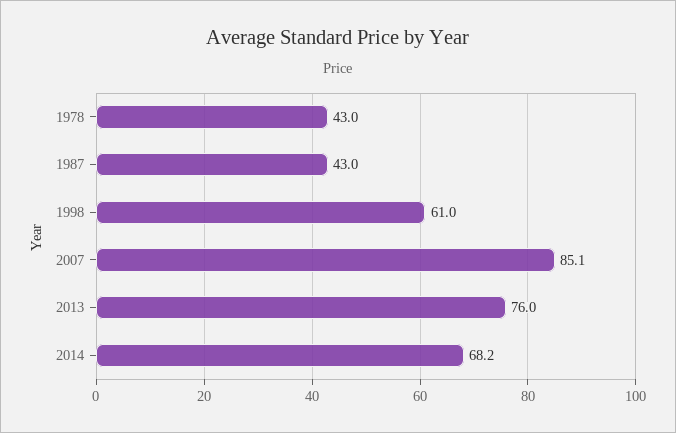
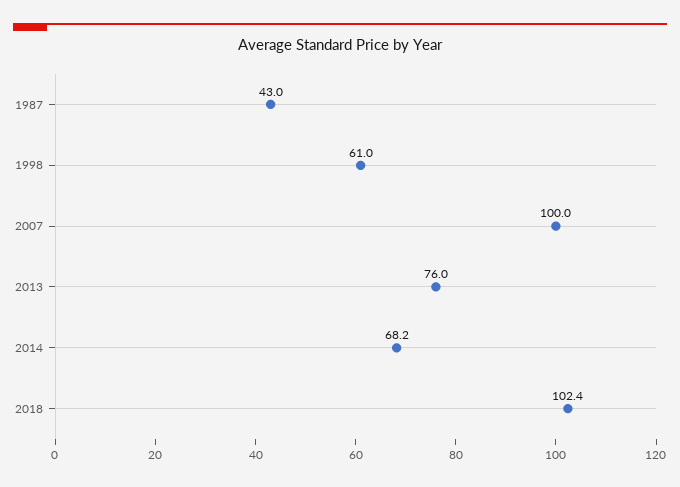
1978: 43 -> none
2007: 85.1 -> 100
2018: none -> 102.4

